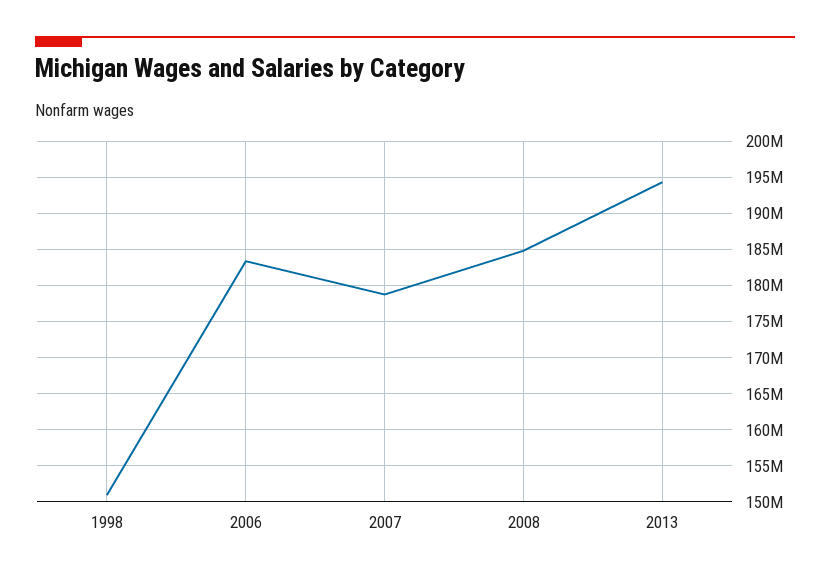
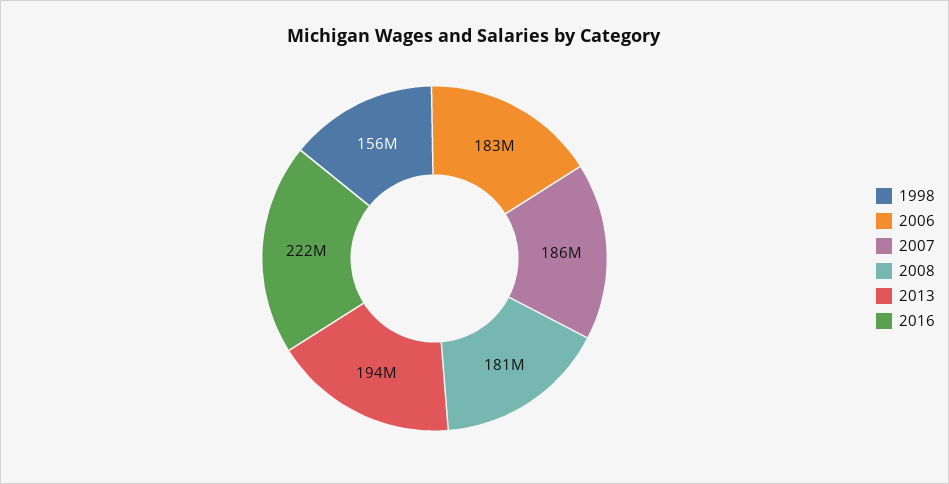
1998: 151000000 -> 156000000
2007: 179000000 -> 186000000
2008: 185000000 -> 181000000
2016: none -> 222000000

